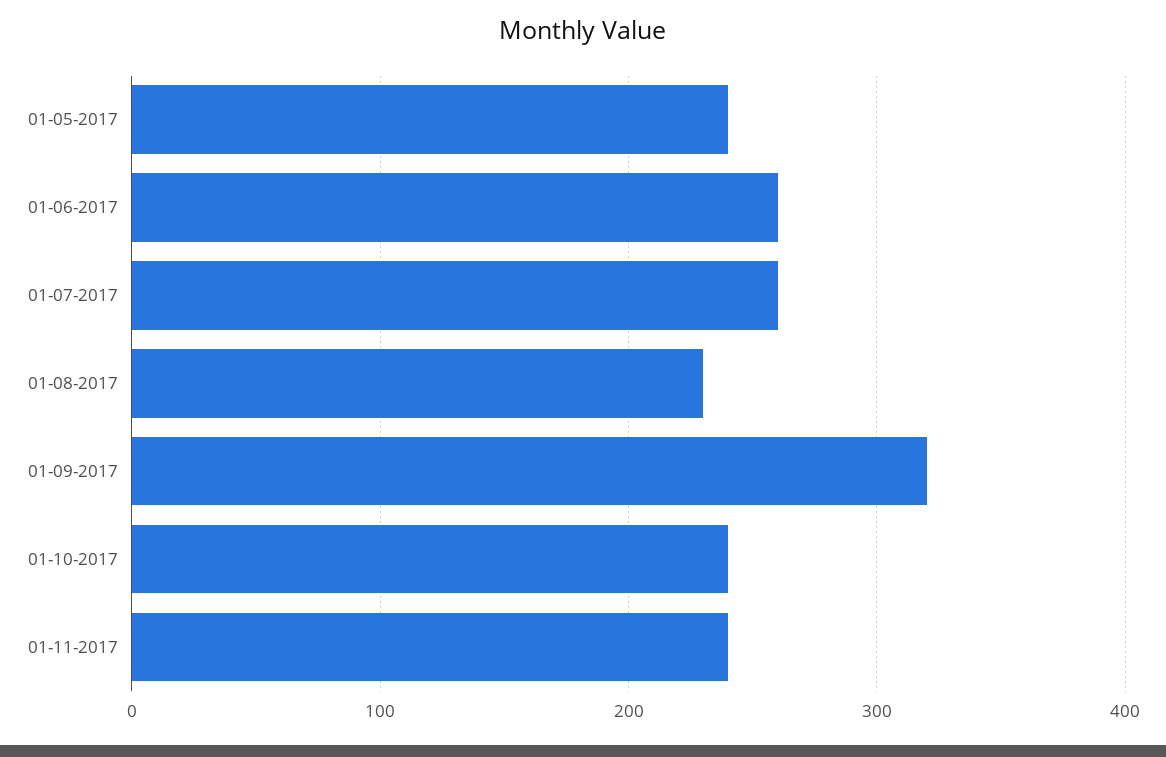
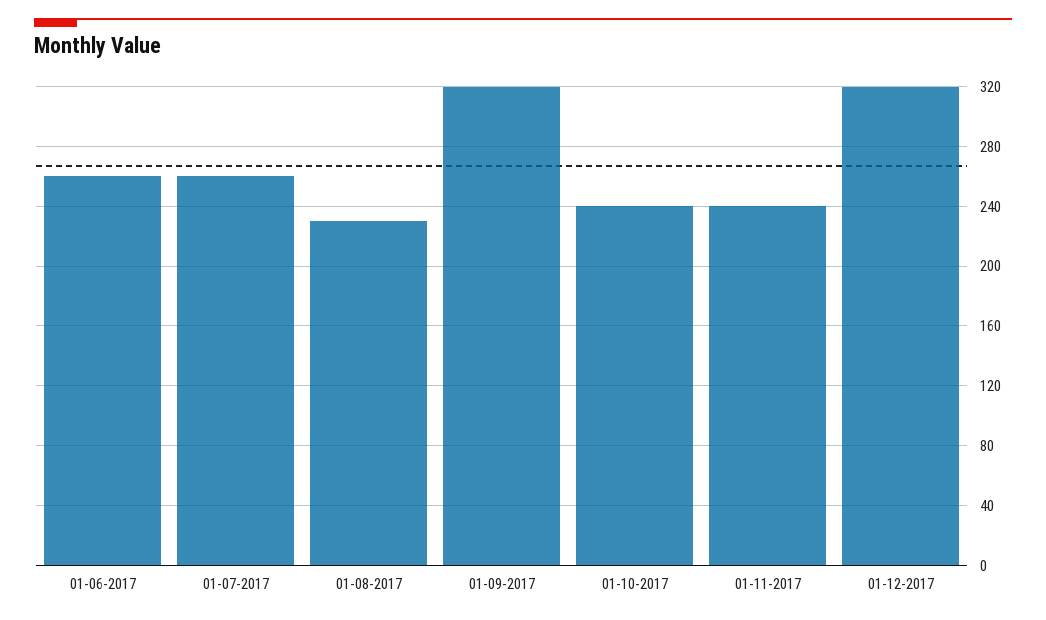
01-05-2017: 240 -> none
01-12-2017: none -> 320

